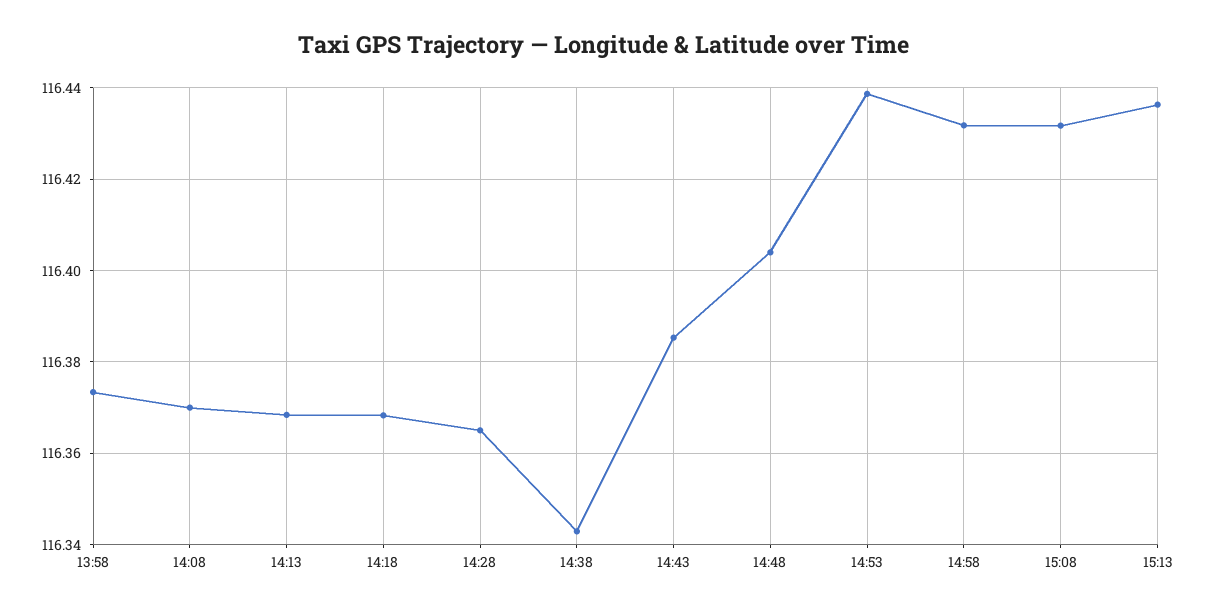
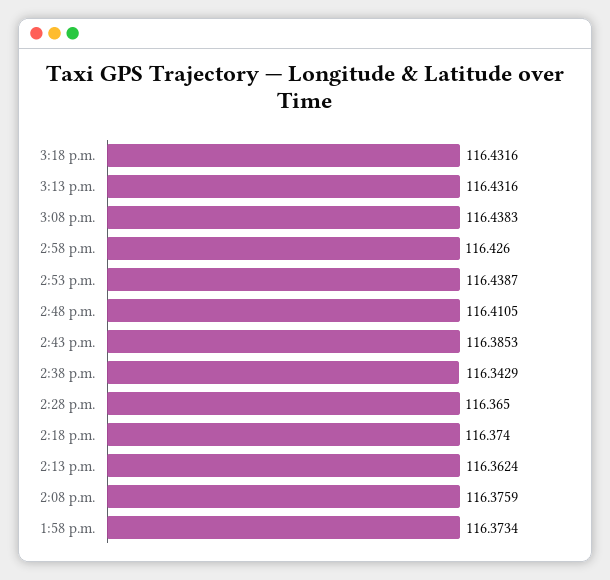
14:08: 116.37 -> 116.3759
14:13: 116.368 -> 116.3624
14:18: 116.368 -> 116.374
14:48: 116.404 -> 116.4105
14:58: 116.432 -> 116.426
15:08: 116.432 -> 116.4383
15:13: 116.436 -> 116.4316
3:18 p.m.: none -> 116.4316

